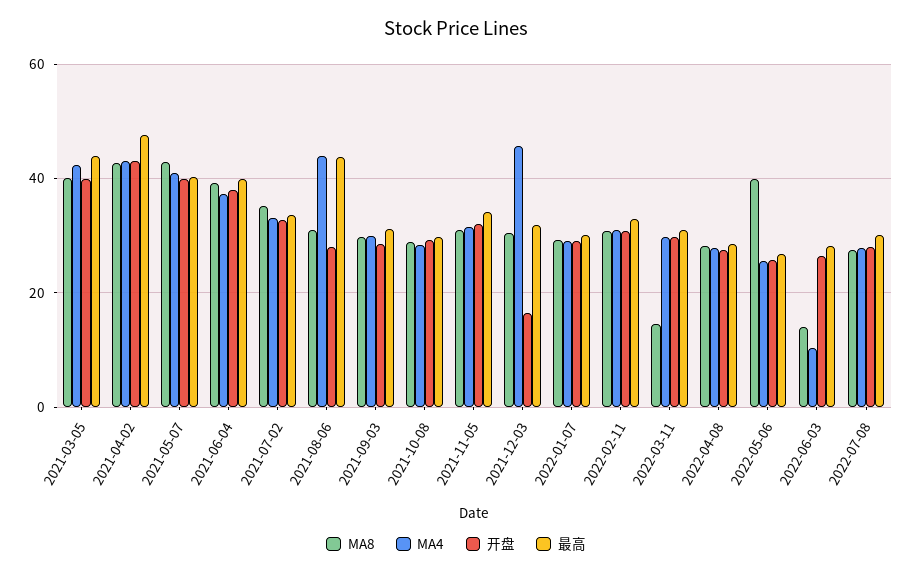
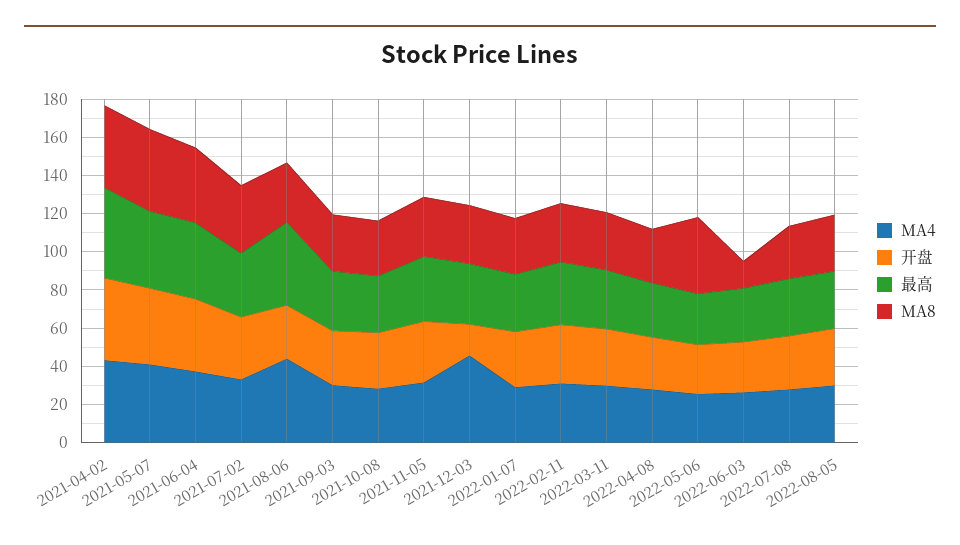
MA8, 2021-03-05: 40 -> none
MA4, 2021-03-05: 42 -> none
开盘, 2021-03-05: 40 -> none
最高, 2021-03-05: 44 -> none
MA8, 2022-03-11: 14 -> 30
MA4, 2022-06-03: 10 -> 25
MA4, 2022-08-05: none -> 30
开盘, 2022-08-05: none -> 30
最高, 2022-08-05: none -> 30
MA8, 2022-08-05: none -> 30

